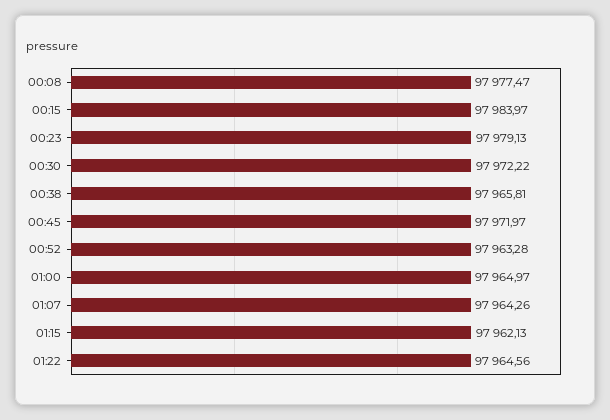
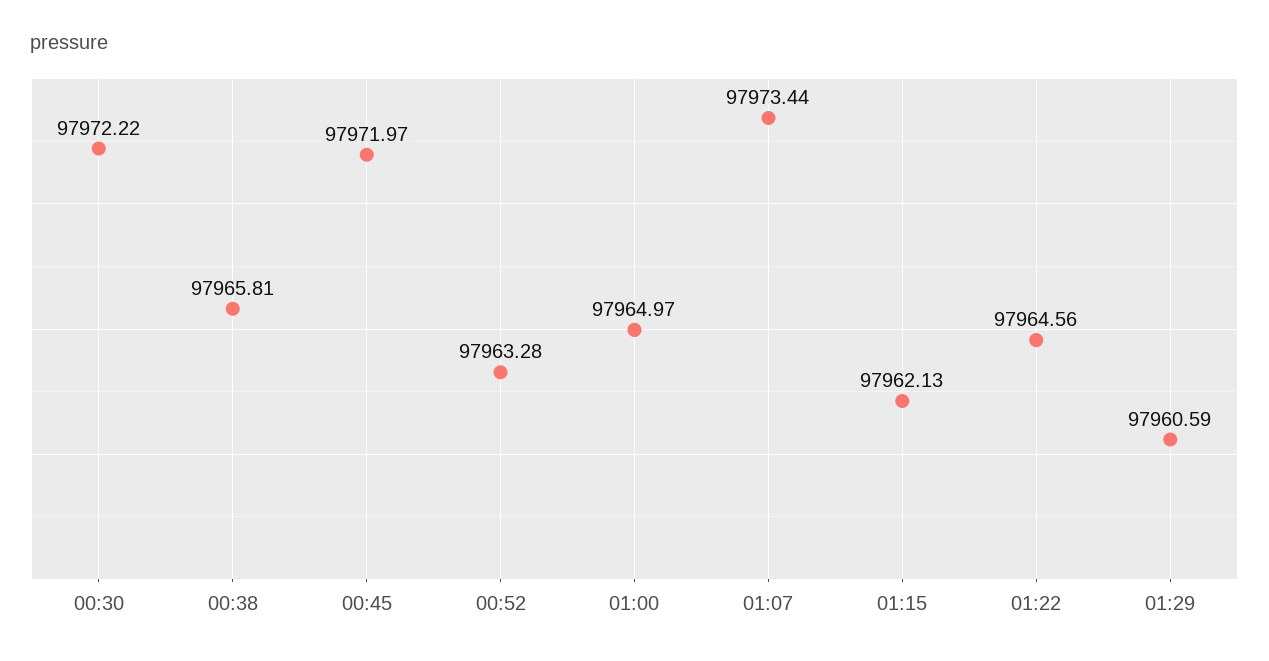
00:08: 97977.47 -> none
00:15: 97983.97 -> none
00:23: 97979.13 -> none
01:07: 97964.26 -> 97973.44
01:29: none -> 97960.59

